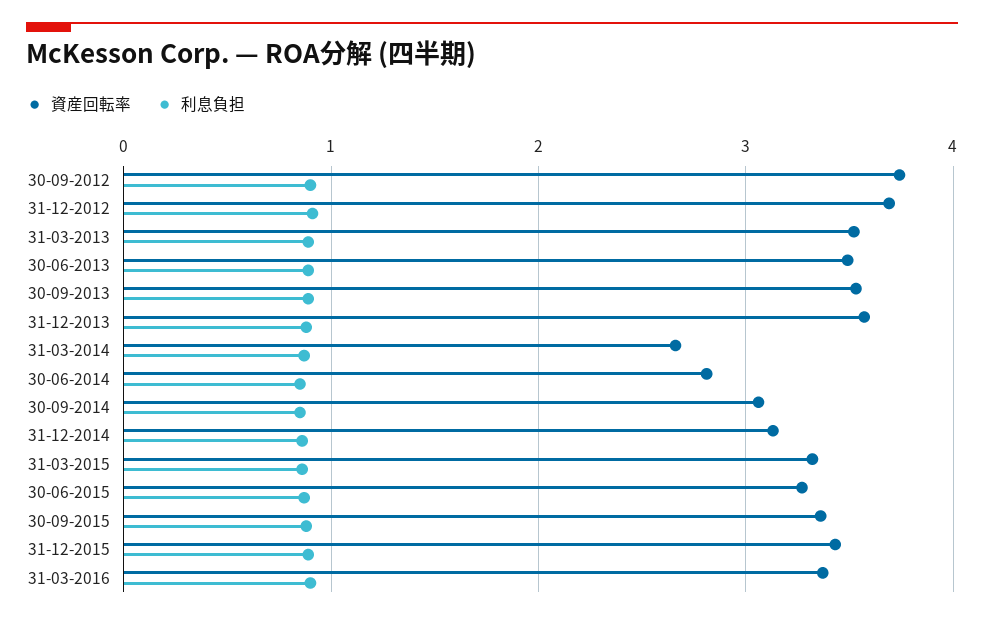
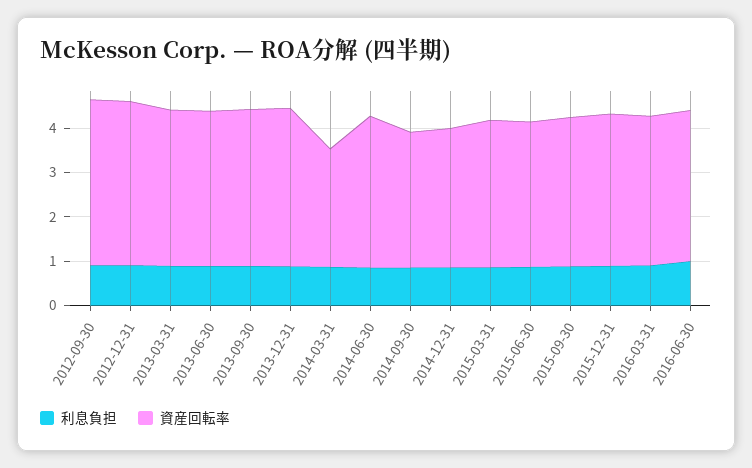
資産回転率, 30-06-2014: 2.8 -> 3.4
利息負担, 2016-06-30: none -> 1
資産回転率, 2016-06-30: none -> 3.4

